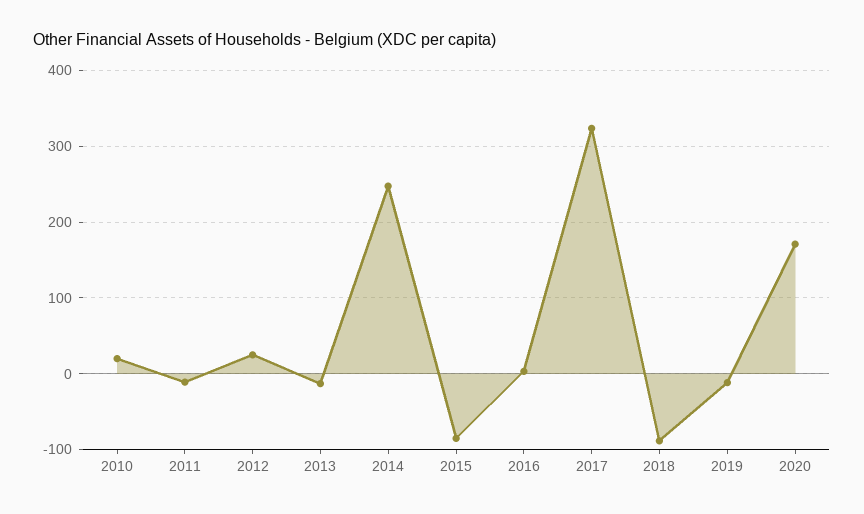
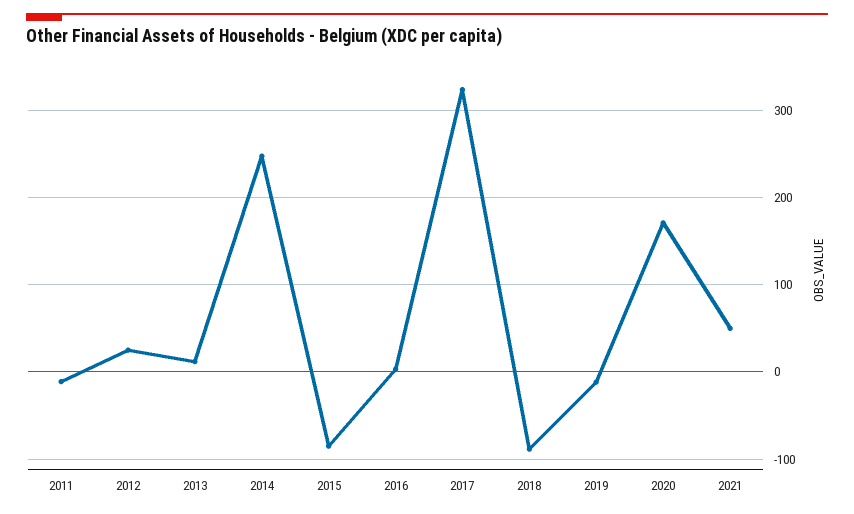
2010: 20 -> none
2013: -10 -> 10
2021: none -> 50

